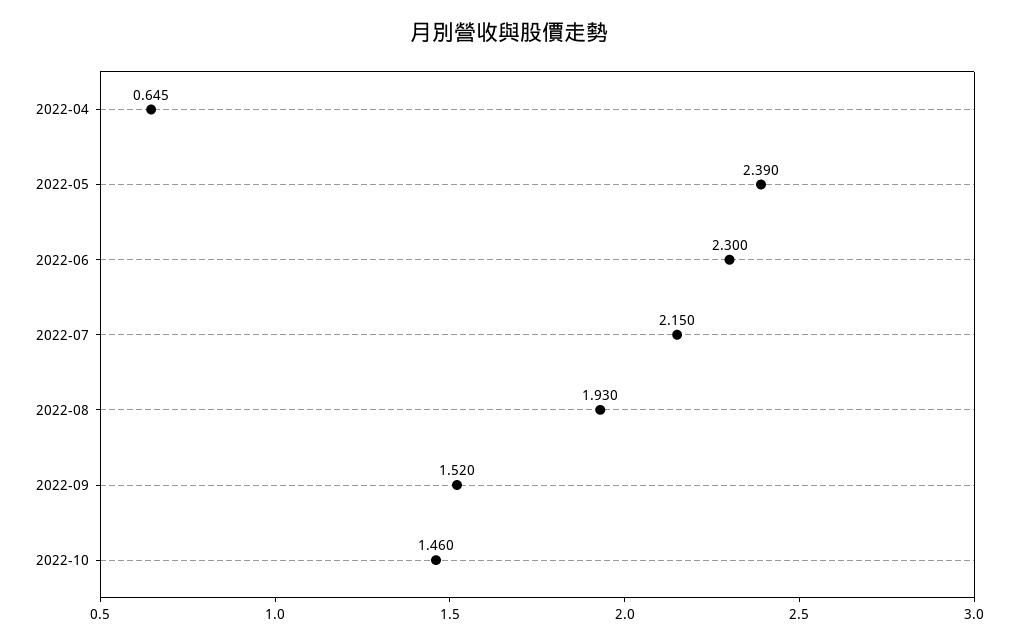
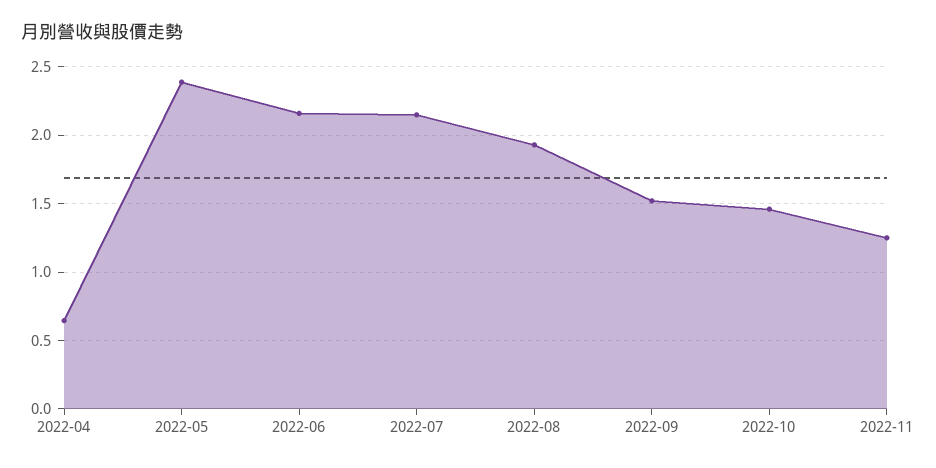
2022-06: 2.3 -> 2.15
2022-11: none -> 1.25

